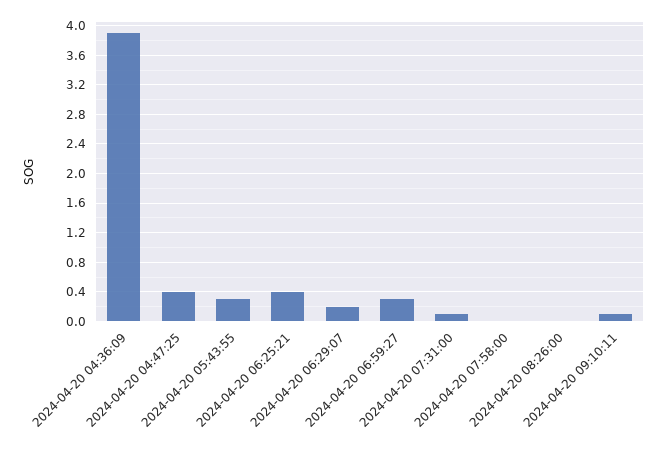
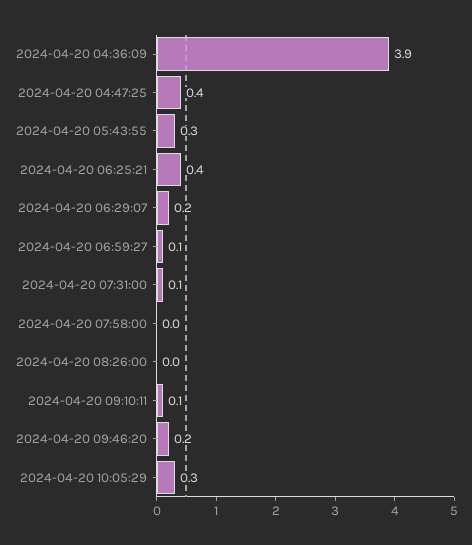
2024-04-20 06:59:27: 0.3 -> 0.1
2024-04-20 09:46:20: none -> 0.2
2024-04-20 10:05:29: none -> 0.3

